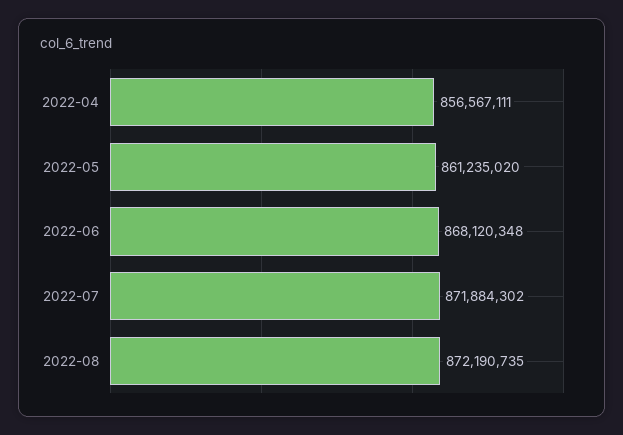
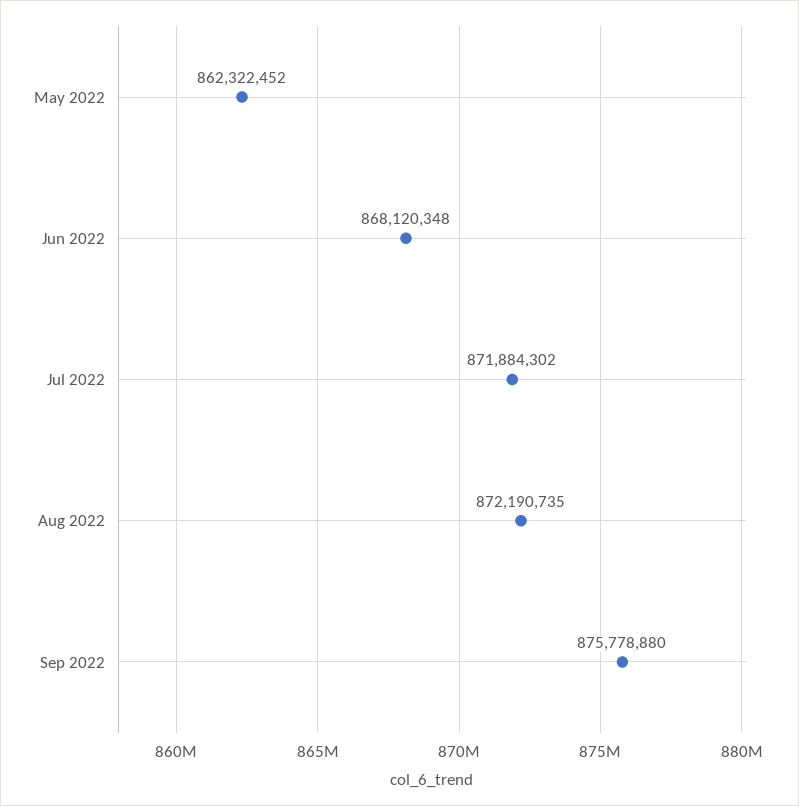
2022-04: 856567111 -> none
2022-05: 861235020 -> 862322452
Sep 2022: none -> 875778880

